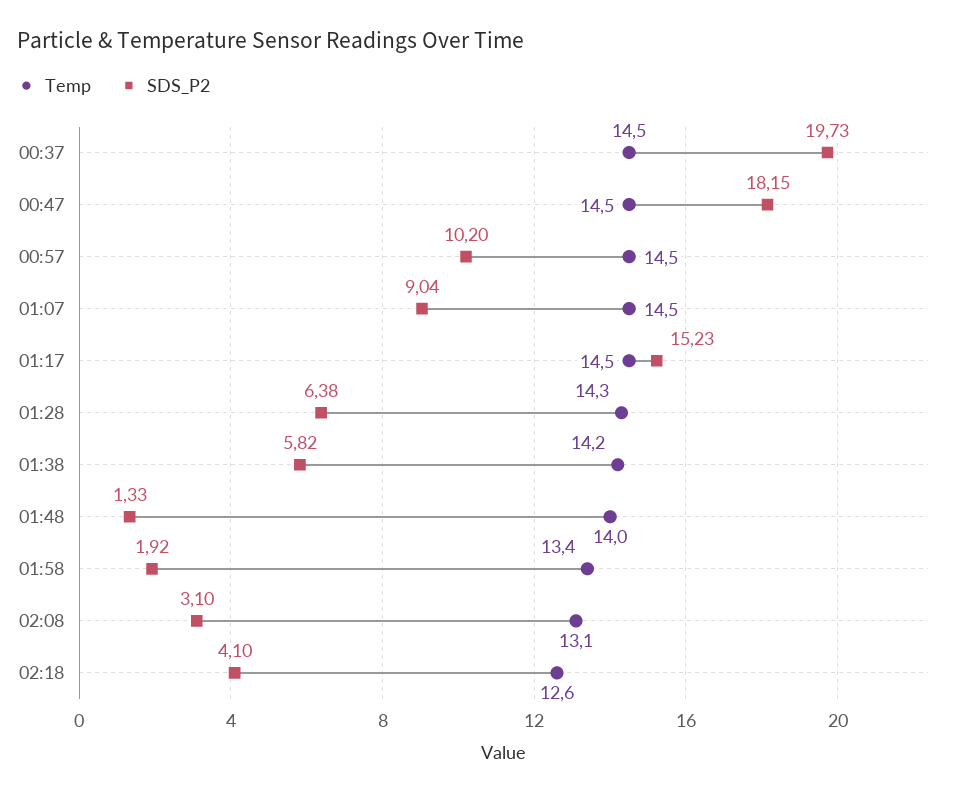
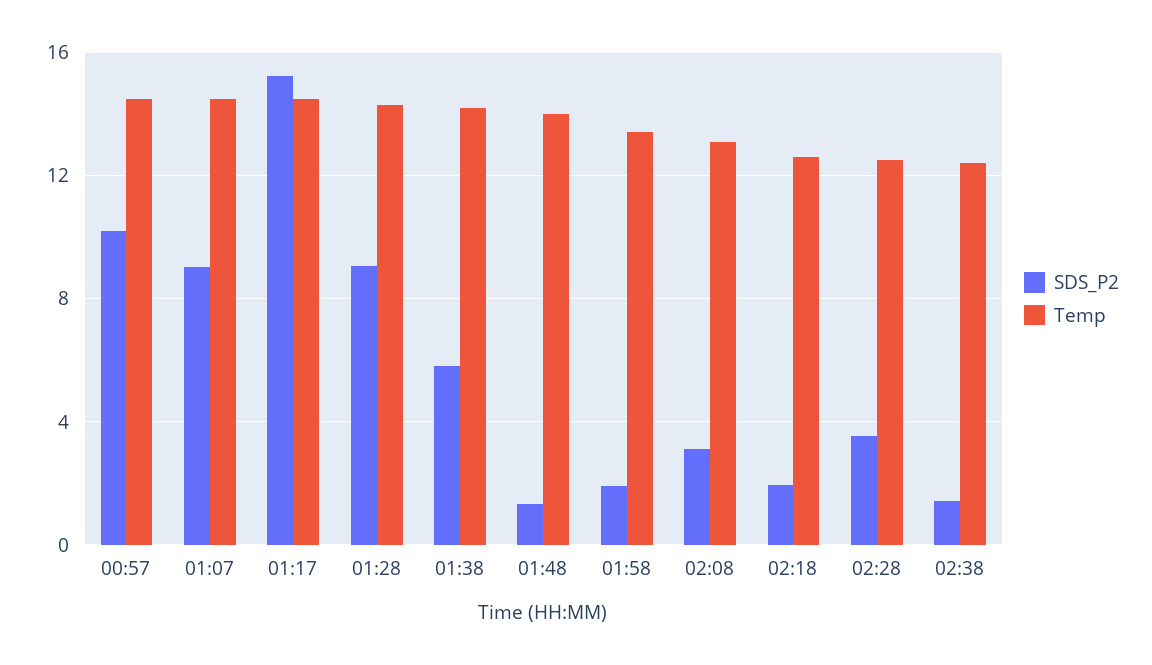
Temp, 00:37: 14.5 -> none
SDS_P2, 00:37: 19.73 -> none
Temp, 00:47: 14.5 -> none
SDS_P2, 00:47: 18.15 -> none
SDS_P2, 01:28: 6.38 -> 9
SDS_P2, 02:18: 4.1 -> 2
SDS_P2, 02:28: none -> 3.5
Temp, 02:28: none -> 12.5
SDS_P2, 02:38: none -> 1.5
Temp, 02:38: none -> 12.5

